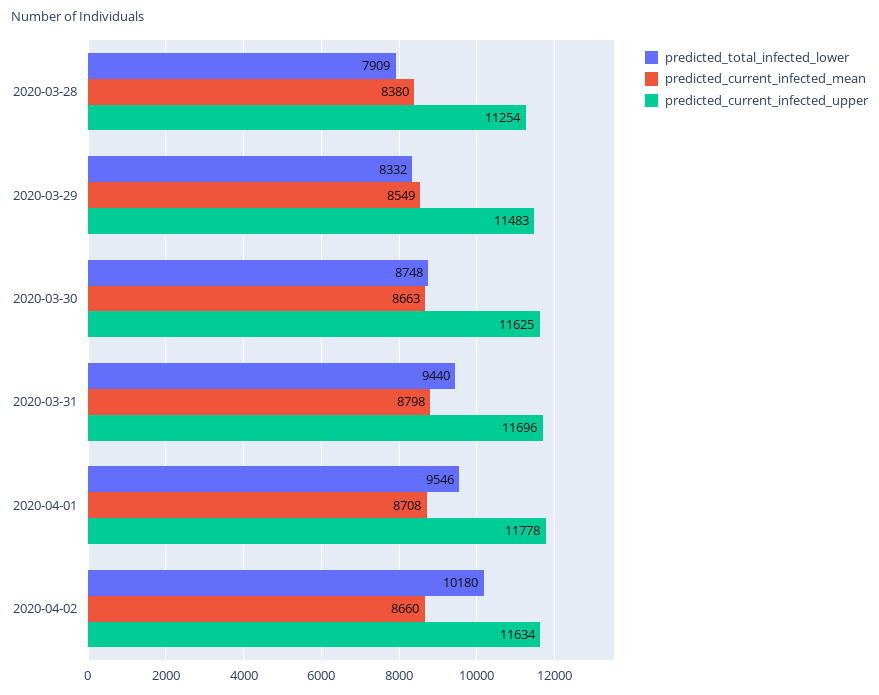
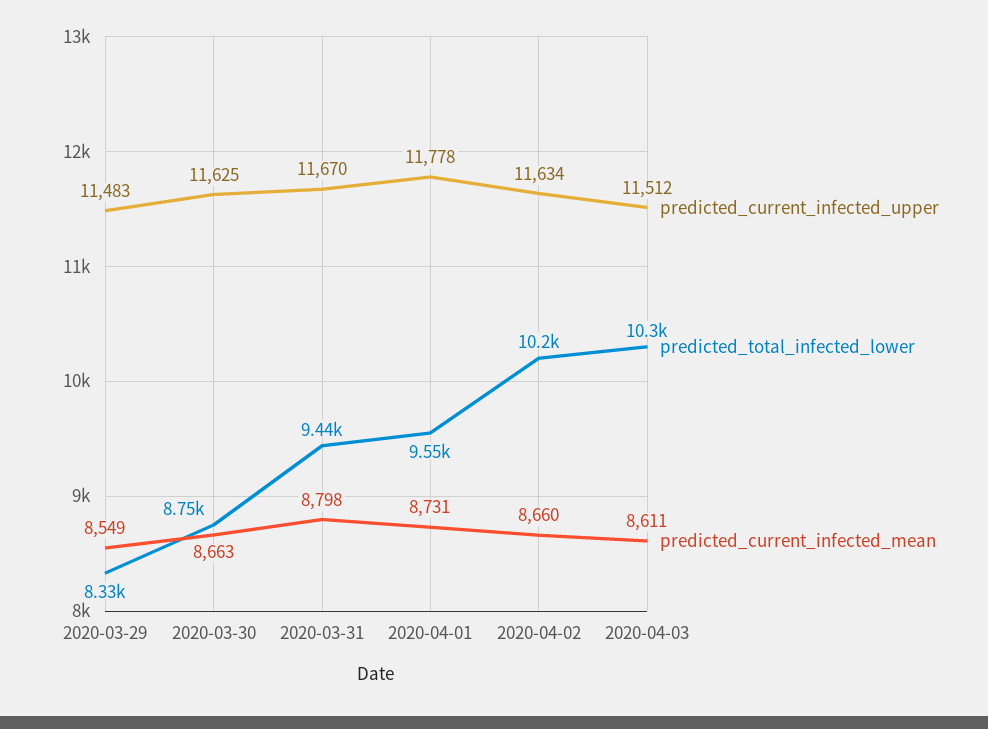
predicted_total_infected_lower, 2020-03-28: 7909 -> none
predicted_current_infected_mean, 2020-03-28: 8380 -> none
predicted_current_infected_upper, 2020-03-28: 11254 -> none
predicted_current_infected_upper, 2020-03-31: 11696 -> 11670
predicted_current_infected_mean, 2020-04-01: 8708 -> 8731
predicted_current_infected_upper, 2020-04-03: none -> 11512
predicted_total_infected_lower, 2020-04-03: none -> 10300
predicted_current_infected_mean, 2020-04-03: none -> 8611

